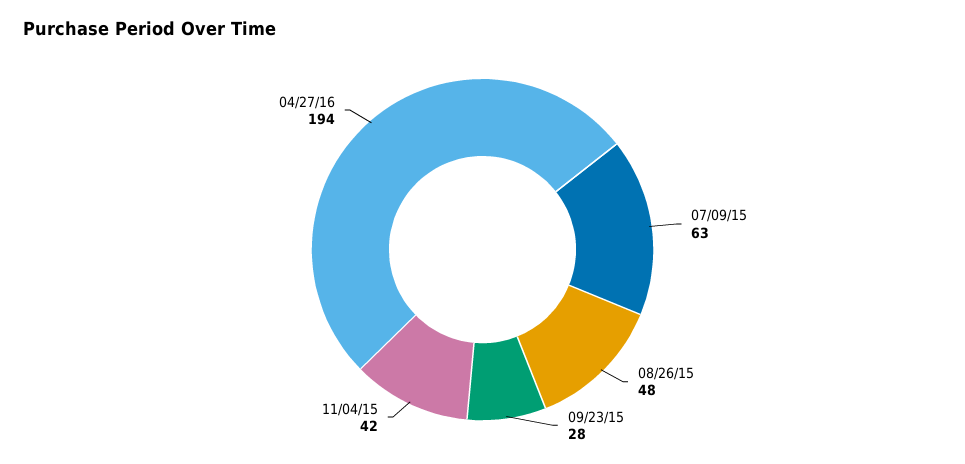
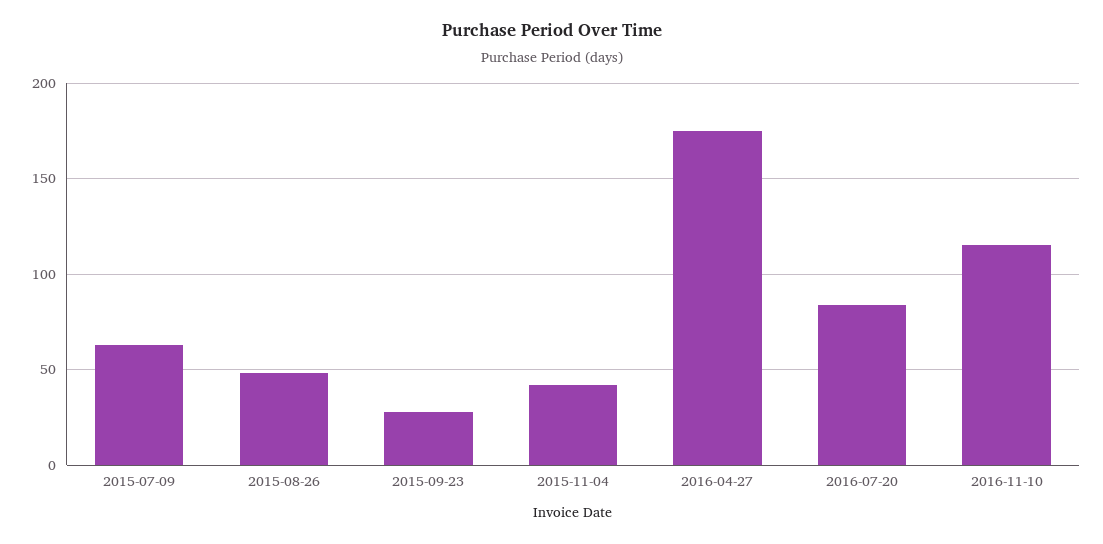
04/27/16: 194 -> 175
2016-07-20: none -> 85
2016-11-10: none -> 115

